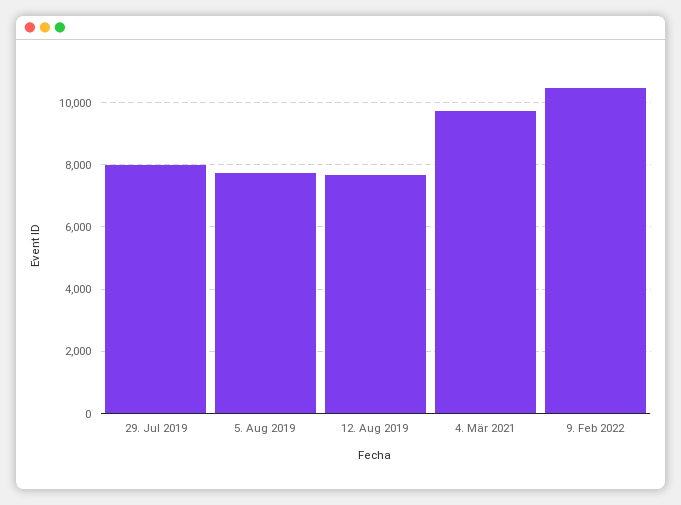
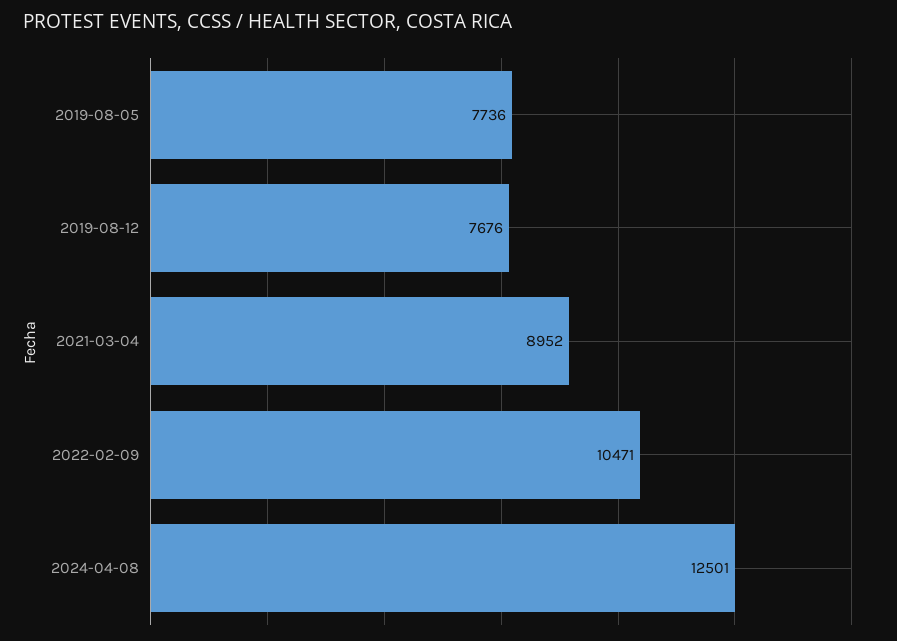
29. Jul 2019: 8000 -> none
4. Mär 2021: 9800 -> 8952
2024-04-08: none -> 12501

